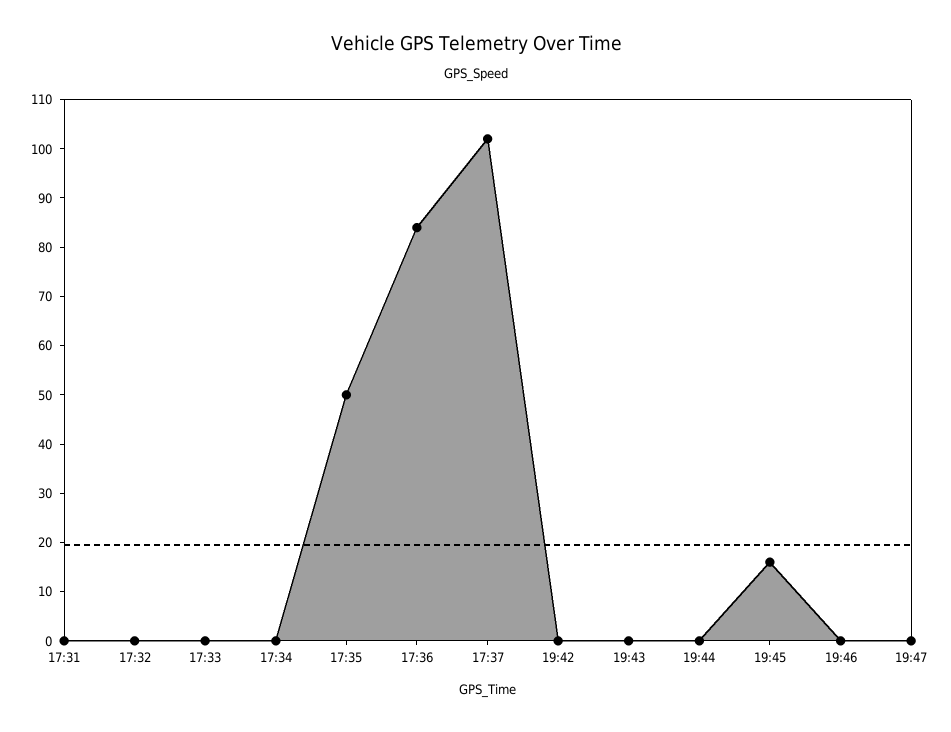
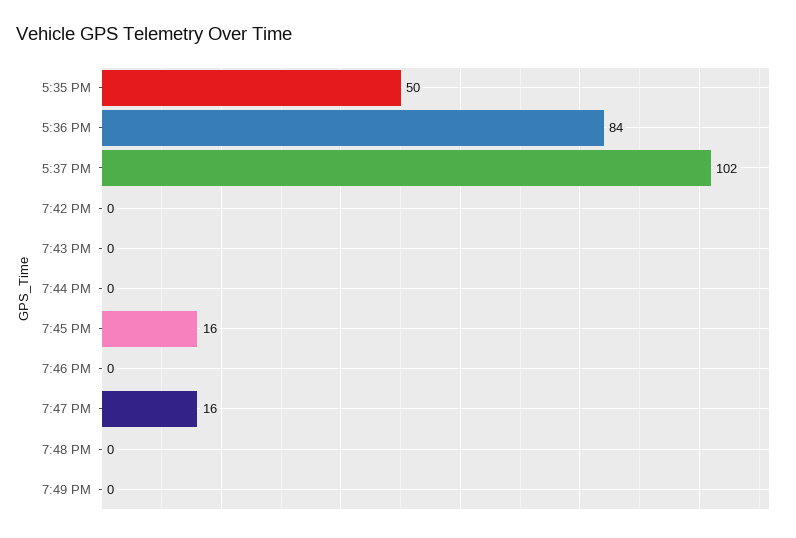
17:31: 0 -> none
17:32: 0 -> none
17:33: 0 -> none
17:34: 0 -> none
19:47: 0 -> 16
7:48 PM: none -> 0
7:49 PM: none -> 0

